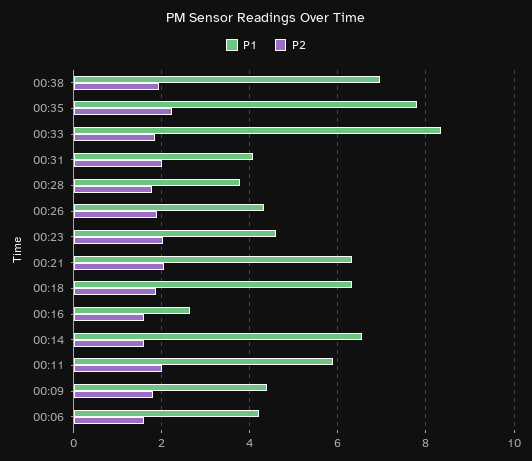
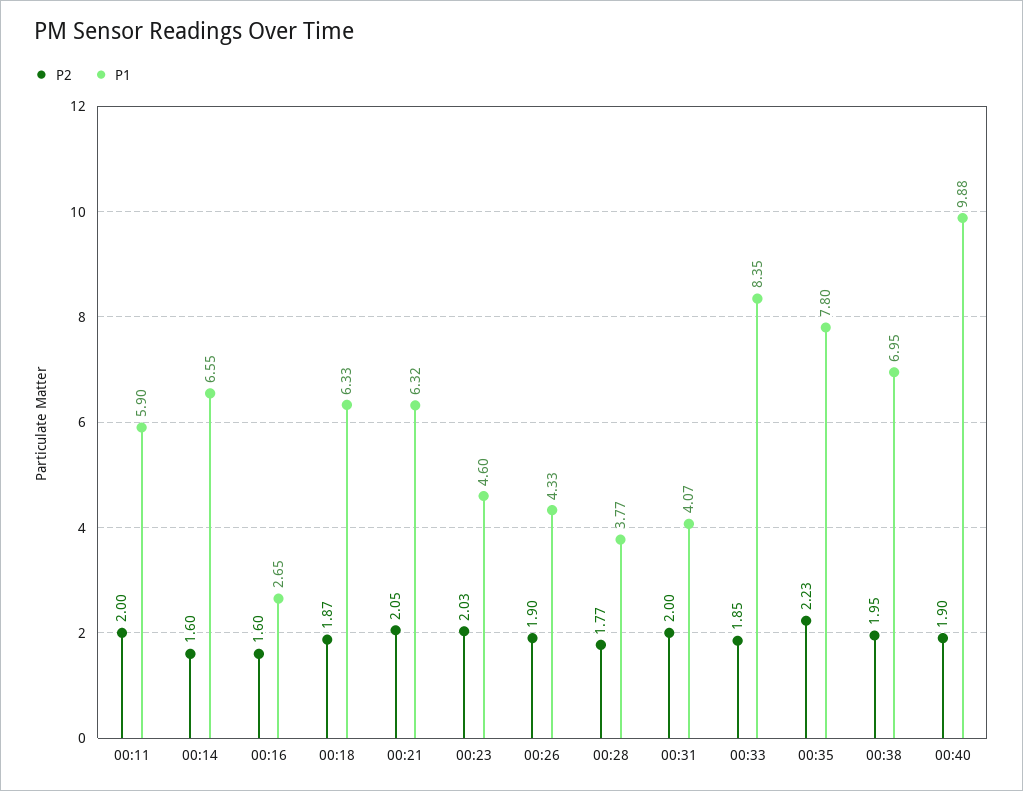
P1, 00:09: 4.4 -> none
P2, 00:09: 1.8 -> none
P1, 00:06: 4.2 -> none
P2, 00:06: 1.6 -> none
P2, 00:40: none -> 1.9
P1, 00:40: none -> 9.88

